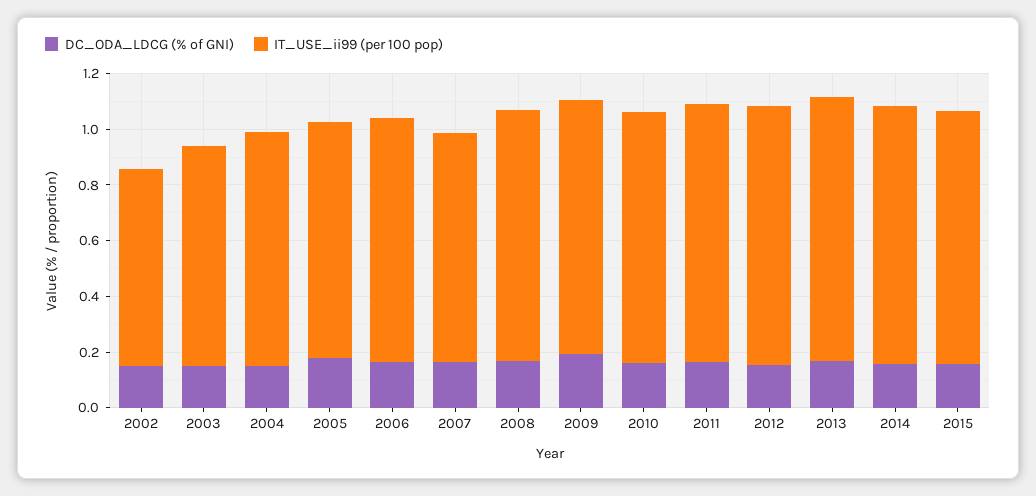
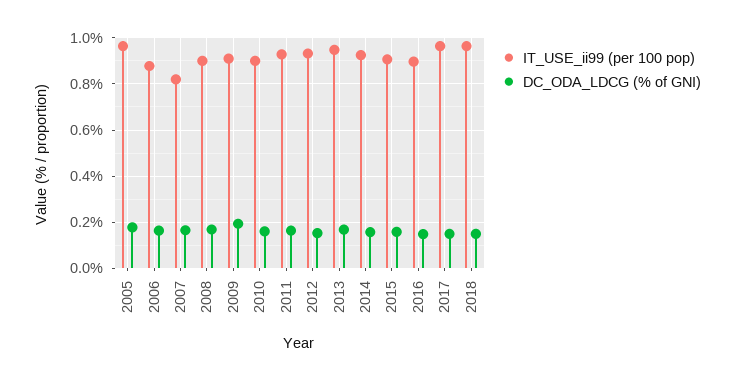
DC_ODA_LDCG (% of GNI), 2002: 0.15 -> none
IT_USE_ii99 (per 100 pop), 2002: 0.7 -> none
DC_ODA_LDCG (% of GNI), 2003: 0.15 -> none
IT_USE_ii99 (per 100 pop), 2003: 0.8 -> none
DC_ODA_LDCG (% of GNI), 2004: 0.15 -> none
IT_USE_ii99 (per 100 pop), 2004: 0.85 -> none
IT_USE_ii99 (per 100 pop), 2005: 0.85 -> 0.95
IT_USE_ii99 (per 100 pop), 2016: none -> 0.9
DC_ODA_LDCG (% of GNI), 2016: none -> 0.15
IT_USE_ii99 (per 100 pop), 2017: none -> 0.95
DC_ODA_LDCG (% of GNI), 2017: none -> 0.15
IT_USE_ii99 (per 100 pop), 2018: none -> 0.95
DC_ODA_LDCG (% of GNI), 2018: none -> 0.15

